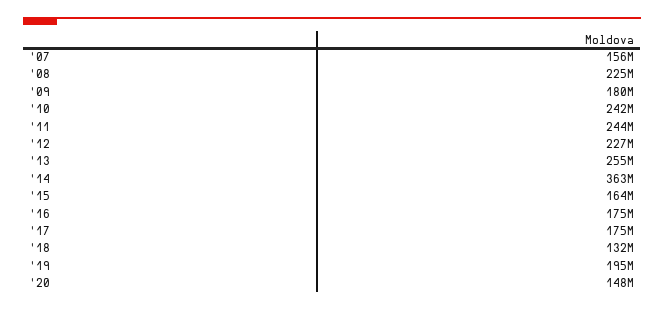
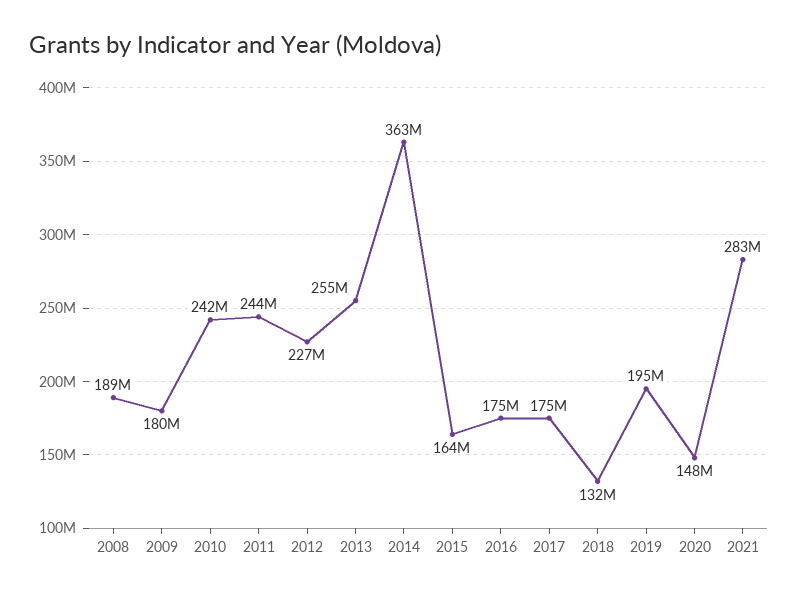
'07: 156000000 -> none
'08: 225000000 -> 189000000
2021: none -> 283000000

